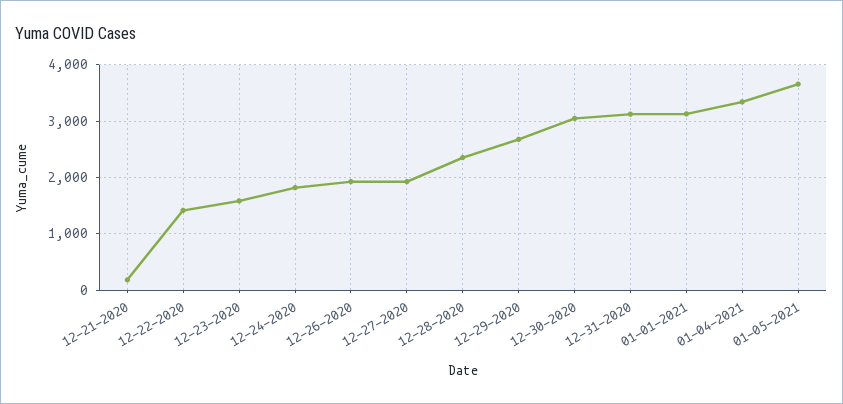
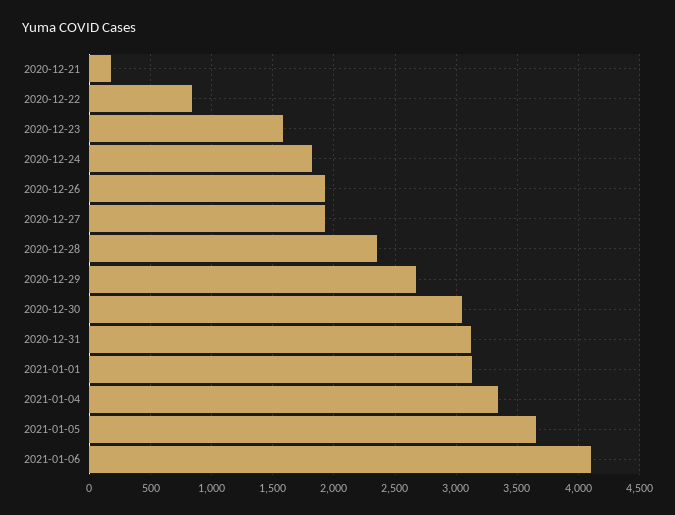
12-22-2020: 1400 -> 850
2021-01-06: none -> 4100

